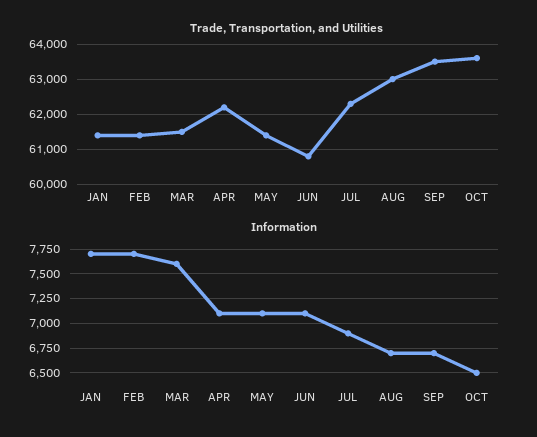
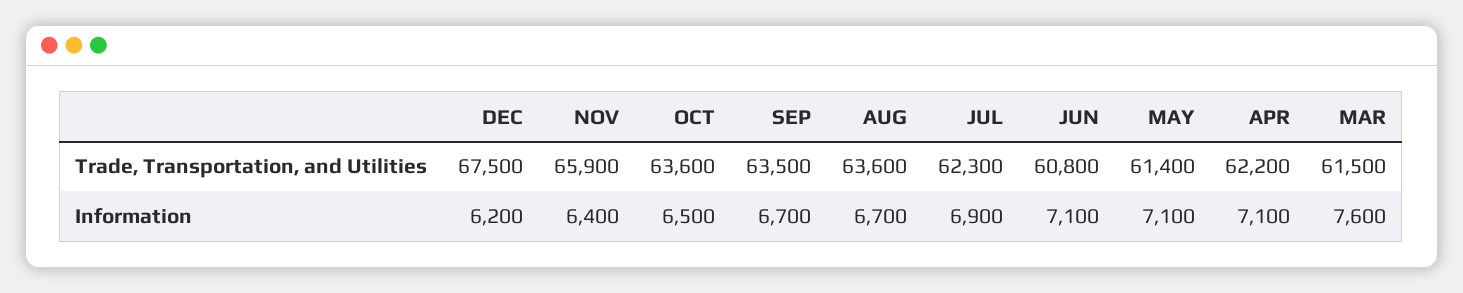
Trade, Transportation, and Utilities, JAN: 61400 -> none
Trade, Transportation, and Utilities, FEB: 61400 -> none
Trade, Transportation, and Utilities, AUG: 63000 -> 63600
Information, JAN: 7750 -> none
Information, FEB: 7750 -> none
Trade, Transportation, and Utilities, DEC: none -> 67500
Trade, Transportation, and Utilities, NOV: none -> 65900
Information, DEC: none -> 6200
Information, NOV: none -> 6400

